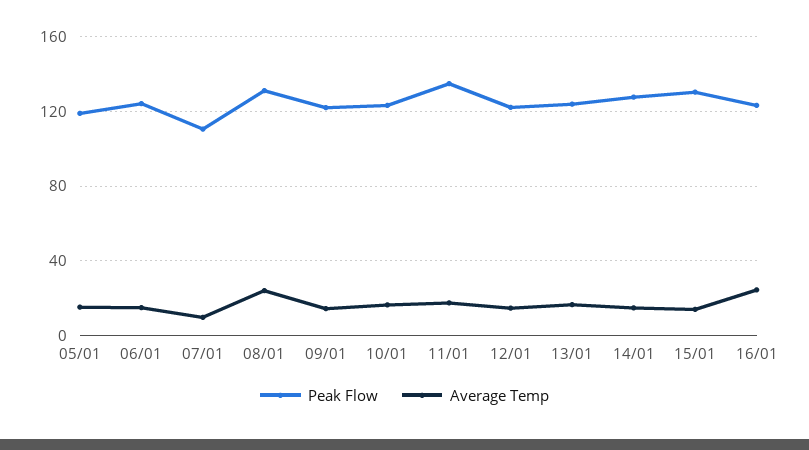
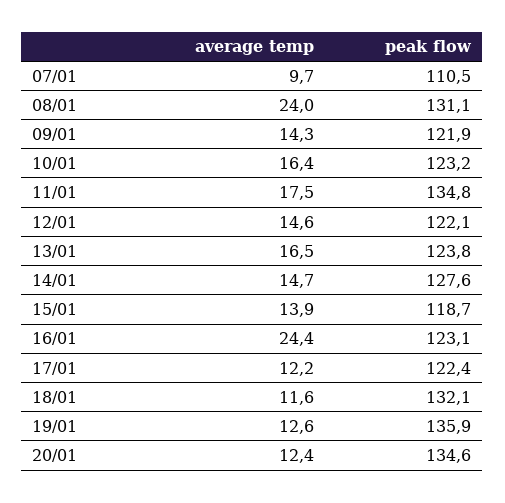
Peak Flow, 05/01: 120 -> none
Average Temp, 05/01: 15 -> none
Peak Flow, 06/01: 125 -> none
Average Temp, 06/01: 15 -> none
Peak Flow, 15/01: 130 -> 118.7
Average Temp, 17/01: none -> 12.2
Peak Flow, 17/01: none -> 122.4
Average Temp, 18/01: none -> 11.6
Peak Flow, 18/01: none -> 132.1
Average Temp, 19/01: none -> 12.6
Peak Flow, 19/01: none -> 135.9
Average Temp, 20/01: none -> 12.4
Peak Flow, 20/01: none -> 134.6

